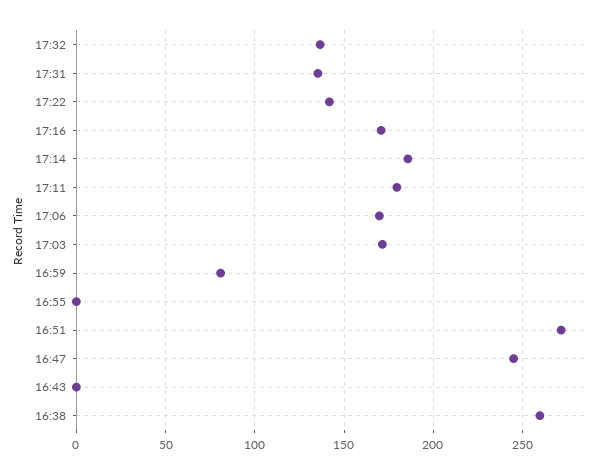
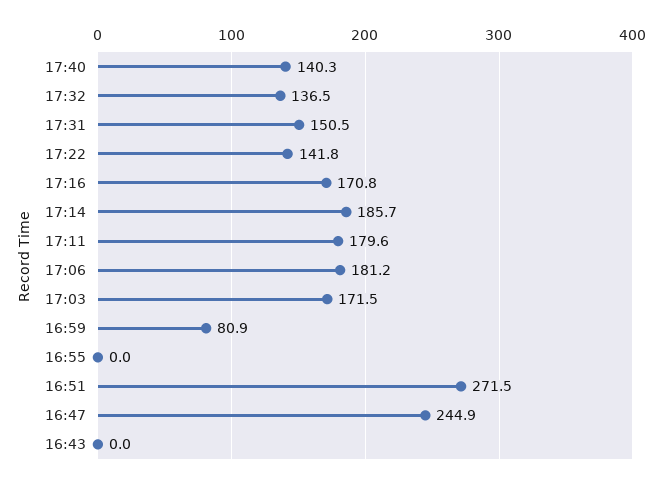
17:31: 135 -> 150.5
17:06: 170 -> 181.2
16:38: 260 -> none
17:40: none -> 140.3

